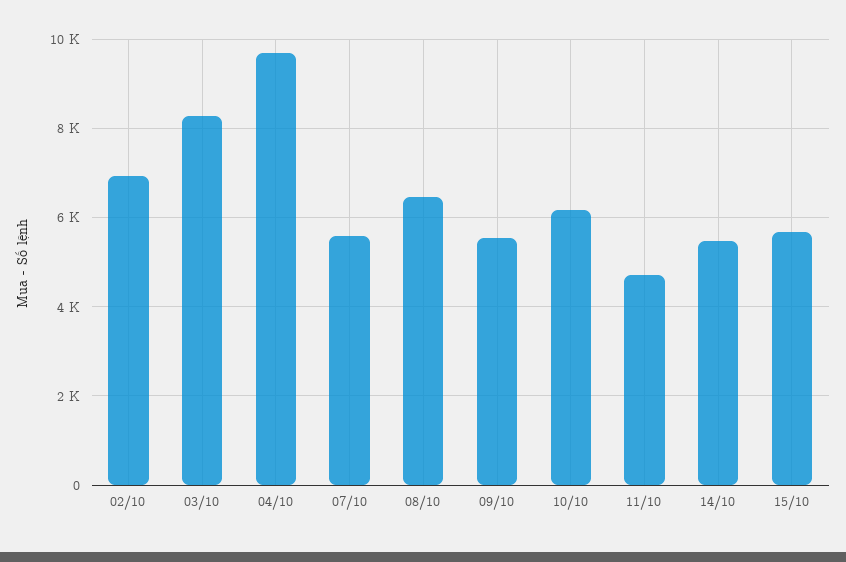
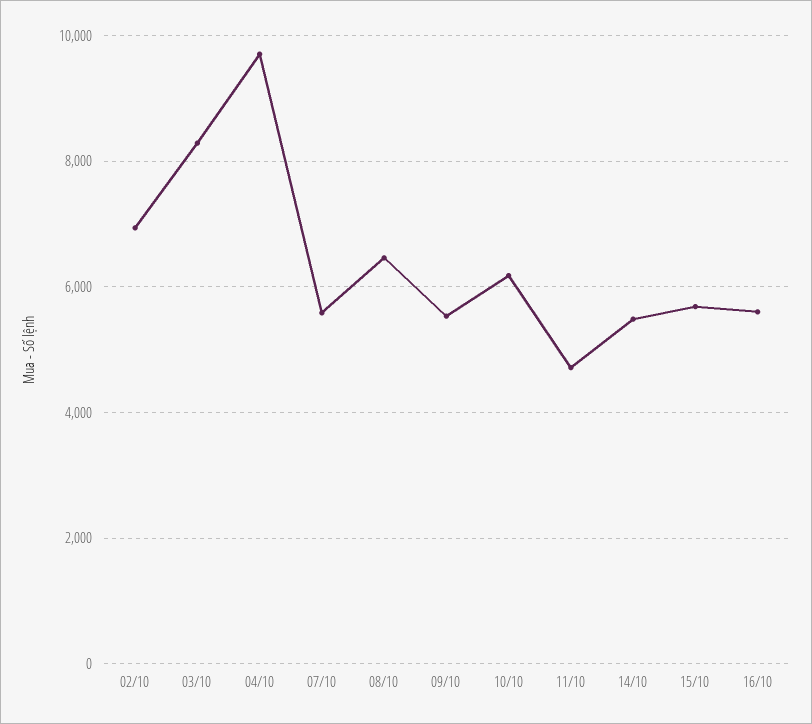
16/10: none -> 5600

